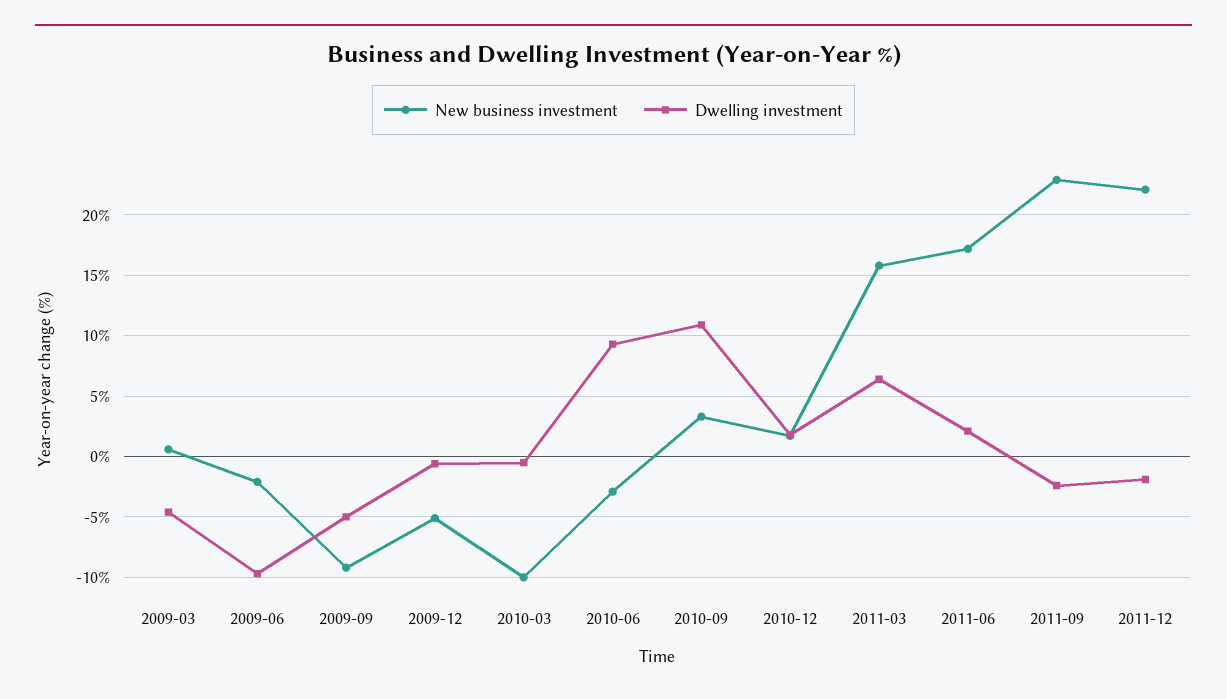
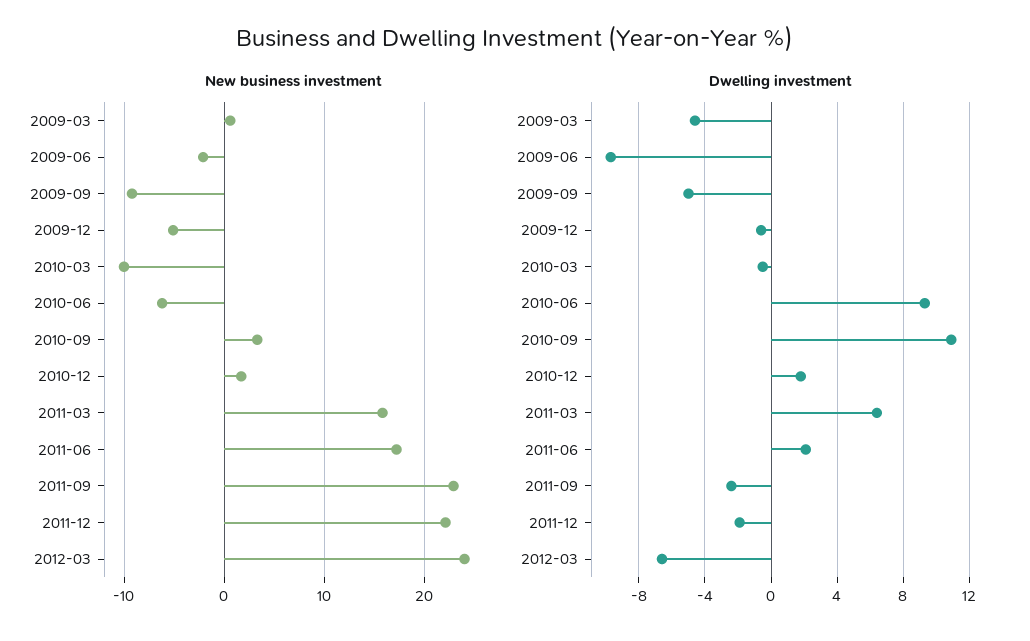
New business investment, 2010-06: -3 -> -6
New business investment, 2012-03: none -> 24
Dwelling investment, 2012-03: none -> -6.5

